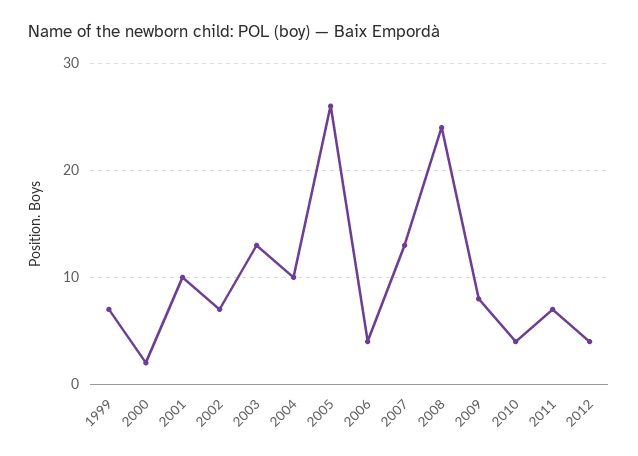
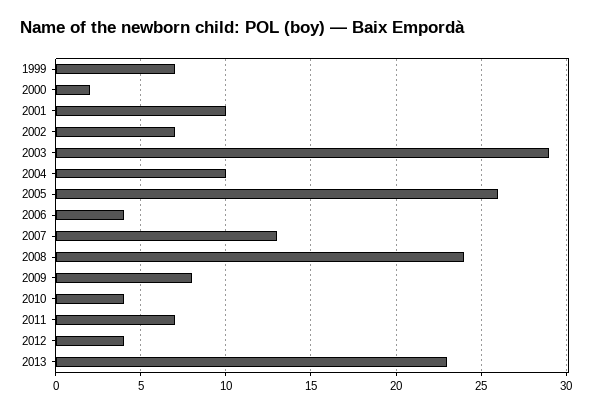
2003: 13 -> 29
2013: none -> 23

